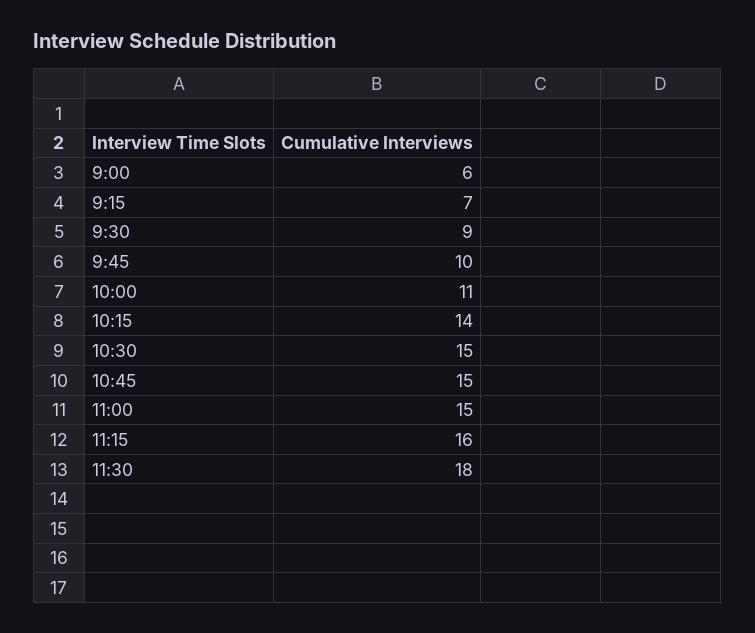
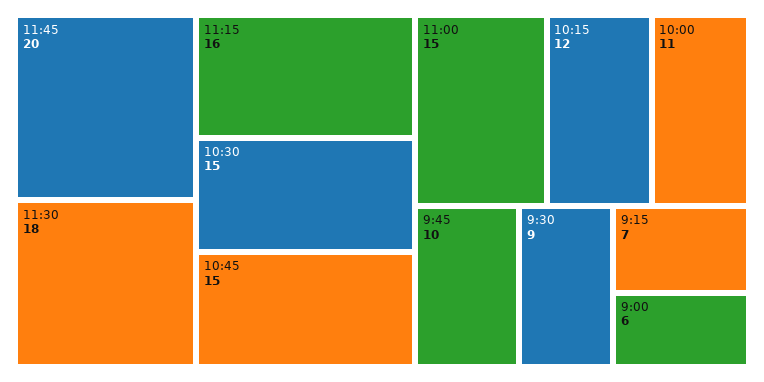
10:15: 14 -> 12
11:45: none -> 20

